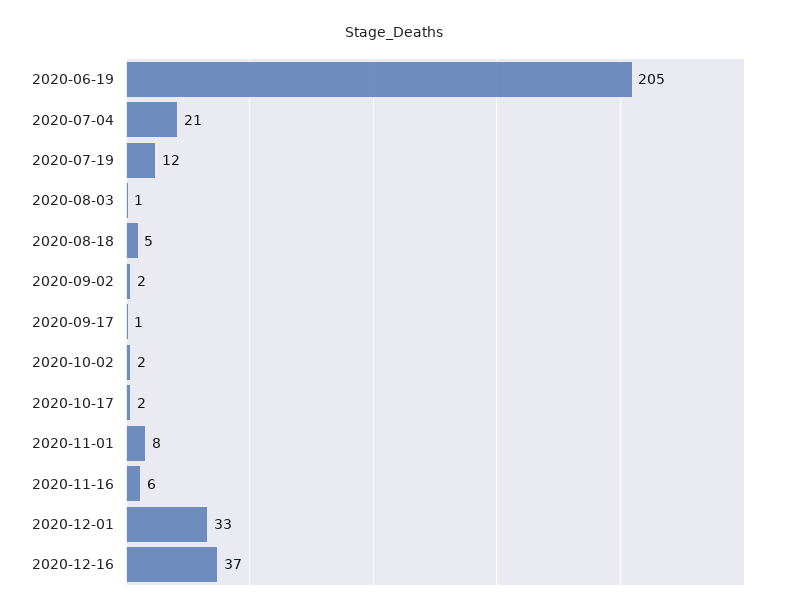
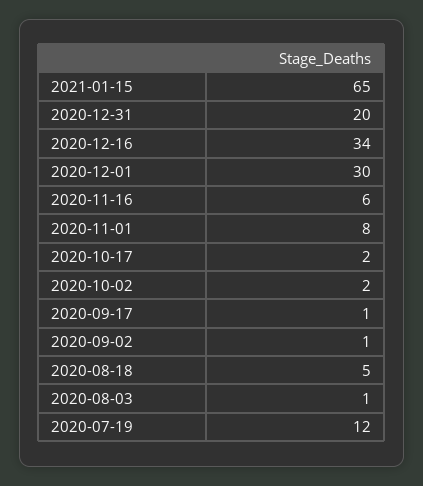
2020-06-19: 205 -> none
2020-07-04: 21 -> none
2020-09-02: 2 -> 1
2020-12-01: 33 -> 30
2020-12-16: 37 -> 34
2021-01-15: none -> 65
2020-12-31: none -> 20

